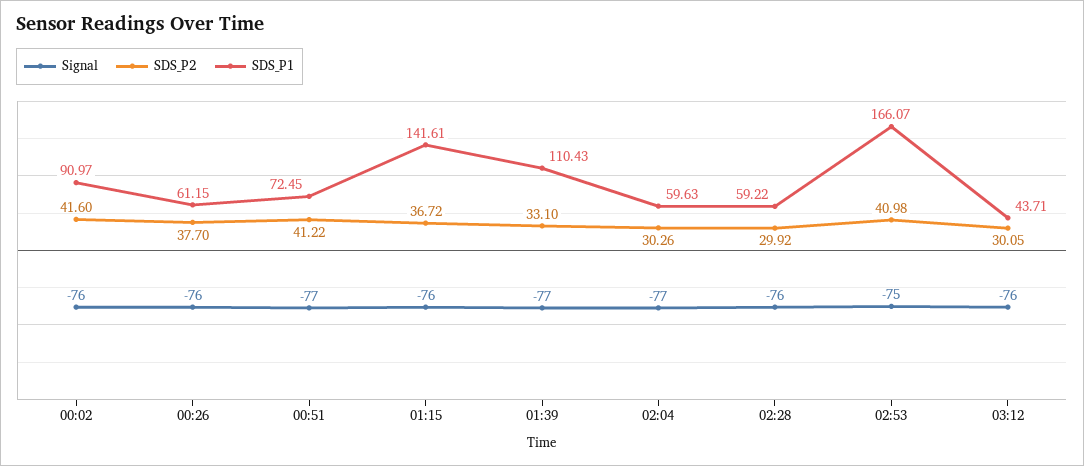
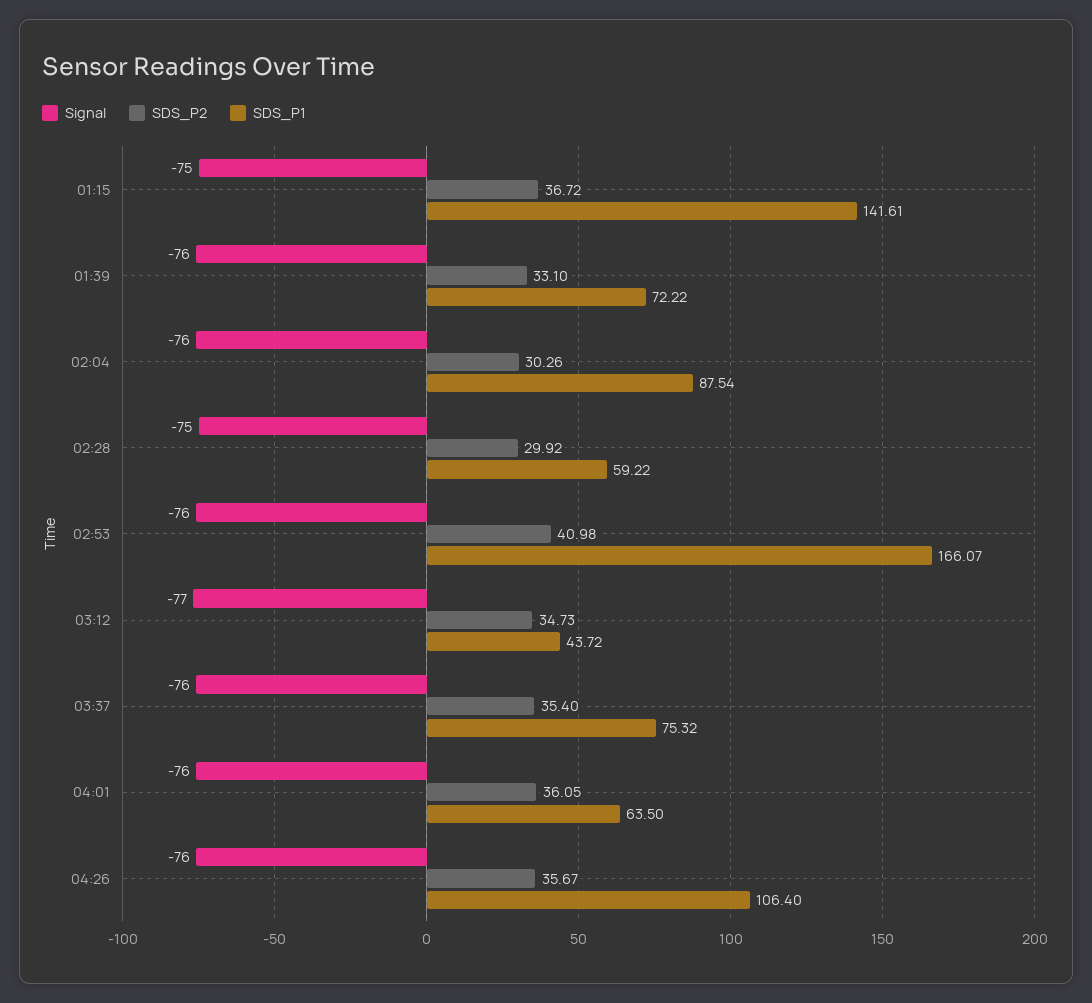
Signal, 00:02: -76 -> none
SDS_P2, 00:02: 41.6 -> none
SDS_P1, 00:02: 90.97 -> none
Signal, 00:26: -76 -> none
SDS_P2, 00:26: 37.7 -> none
SDS_P1, 00:26: 61.15 -> none
Signal, 00:51: -77 -> none
SDS_P2, 00:51: 41.22 -> none
SDS_P1, 00:51: 72.45 -> none
Signal, 01:15: -76 -> -75
Signal, 01:39: -77 -> -76
SDS_P1, 01:39: 110.43 -> 72.22
Signal, 02:04: -77 -> -76
SDS_P1, 02:04: 59.63 -> 87.54
Signal, 02:28: -76 -> -75
Signal, 02:53: -75 -> -76
Signal, 03:12: -76 -> -77
SDS_P2, 03:12: 30.05 -> 34.73
SDS_P1, 03:12: 43.71 -> 43.72
Signal, 03:37: none -> -76
SDS_P2, 03:37: none -> 35.4
SDS_P1, 03:37: none -> 75.32
Signal, 04:01: none -> -76
SDS_P2, 04:01: none -> 36.05
SDS_P1, 04:01: none -> 63.5
Signal, 04:26: none -> -76
SDS_P2, 04:26: none -> 35.67
SDS_P1, 04:26: none -> 106.4

